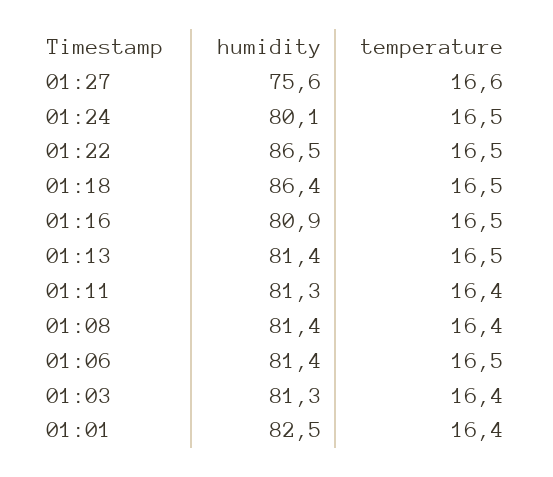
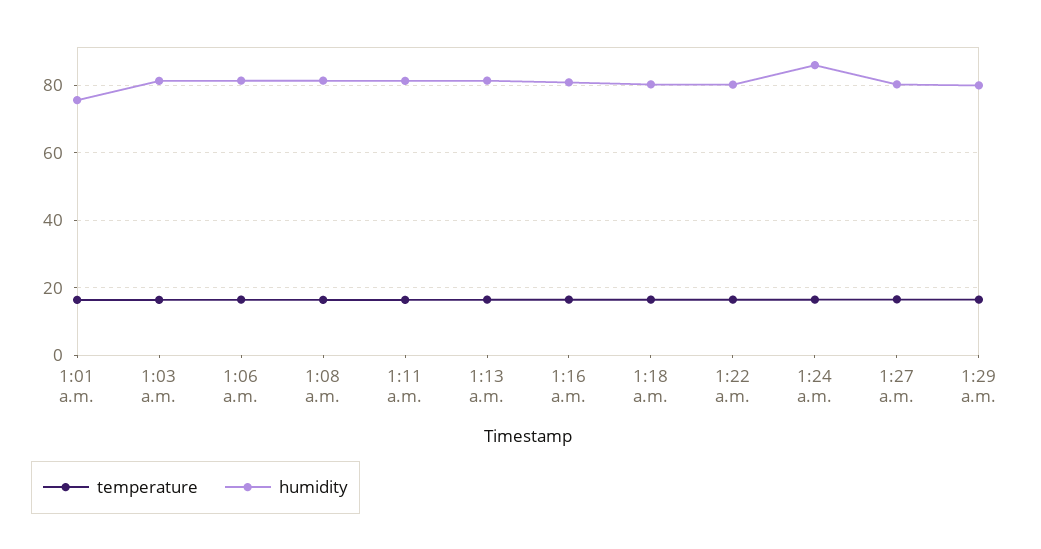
humidity, 01:27: 75.6 -> 80
humidity, 01:24: 80.1 -> 86
humidity, 01:22: 86.5 -> 80
humidity, 01:18: 86.4 -> 80
humidity, 01:01: 82.5 -> 76
temperature, 1:29 a.m.: none -> 16
humidity, 1:29 a.m.: none -> 80

